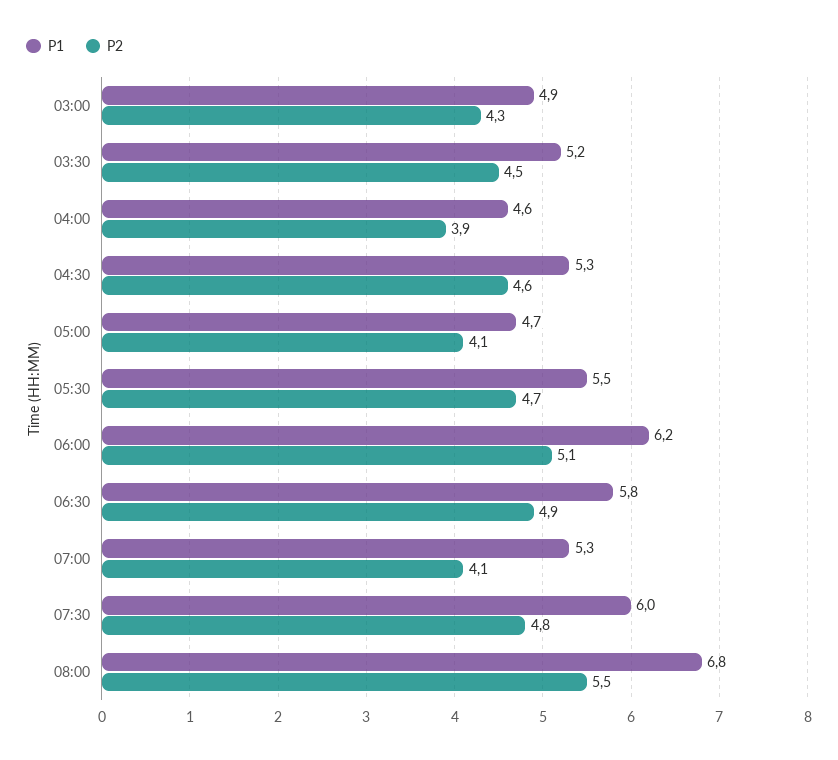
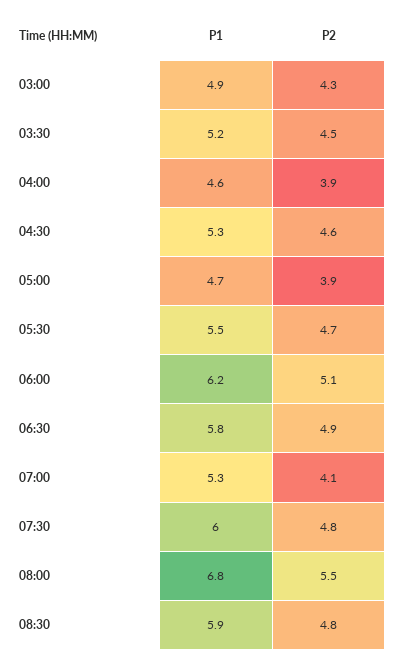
P2, 05:00: 4.1 -> 3.9
P1, 08:30: none -> 5.9
P2, 08:30: none -> 4.8

